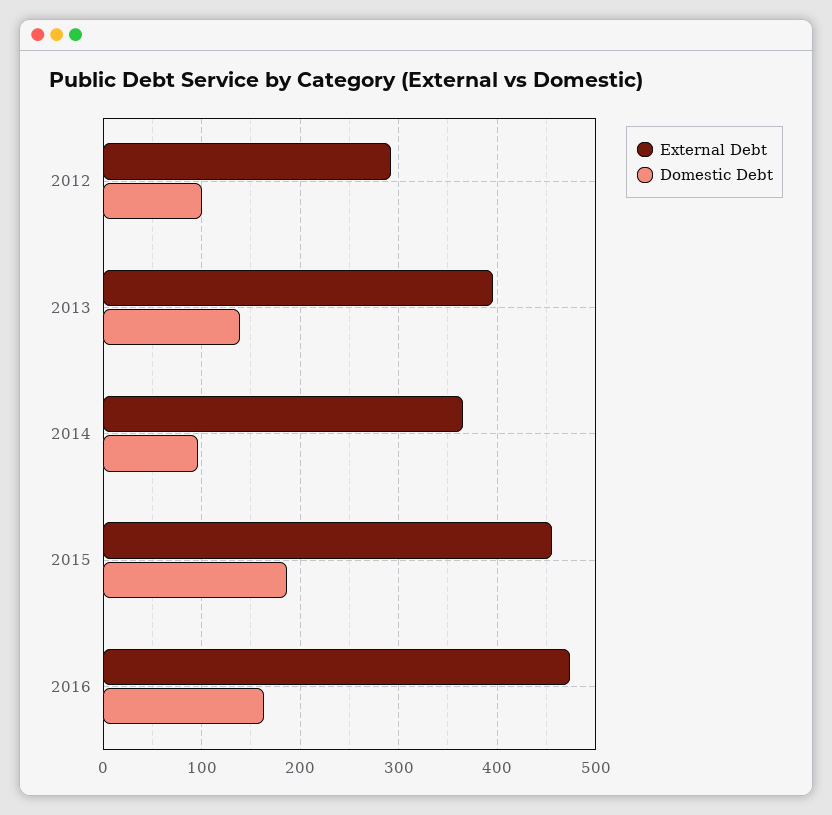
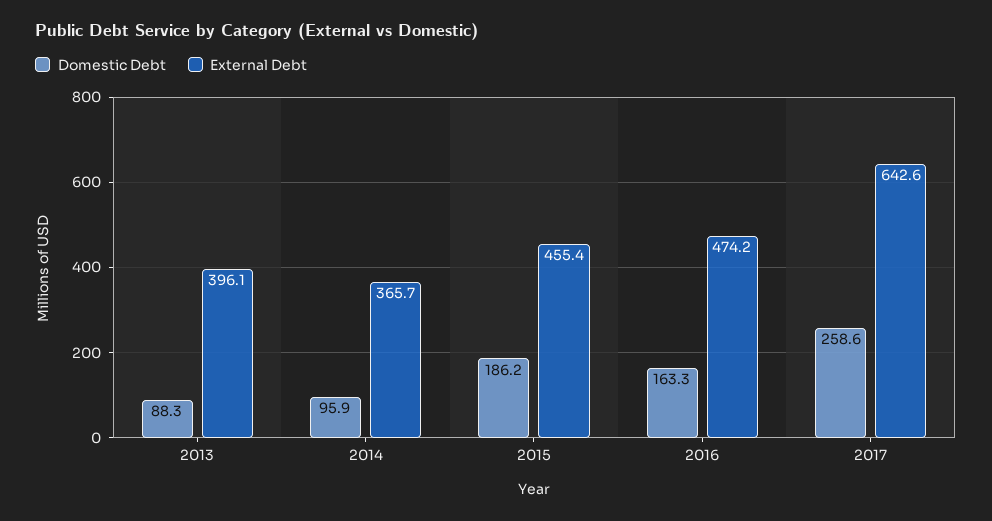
External Debt, 2012: 290 -> none
Domestic Debt, 2012: 100 -> none
Domestic Debt, 2013: 140 -> 88.3
Domestic Debt, 2017: none -> 258.6
External Debt, 2017: none -> 642.6

